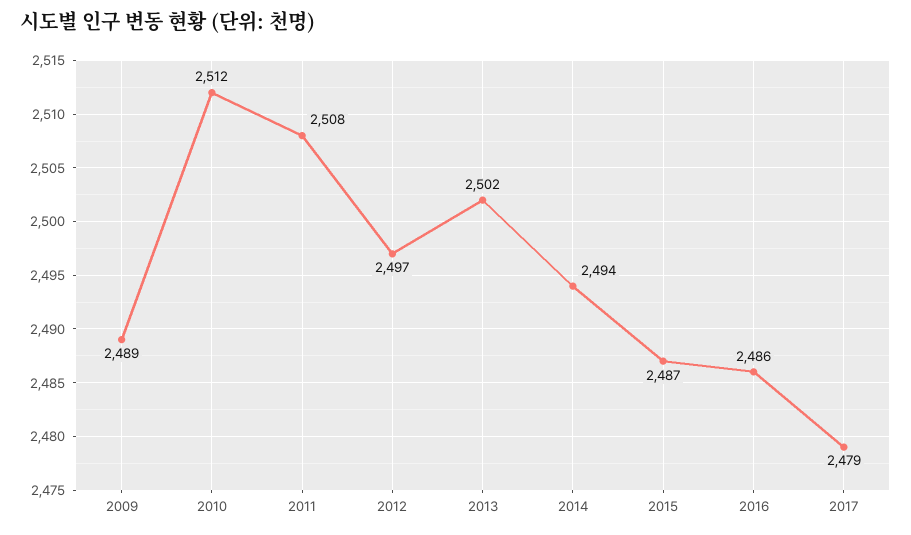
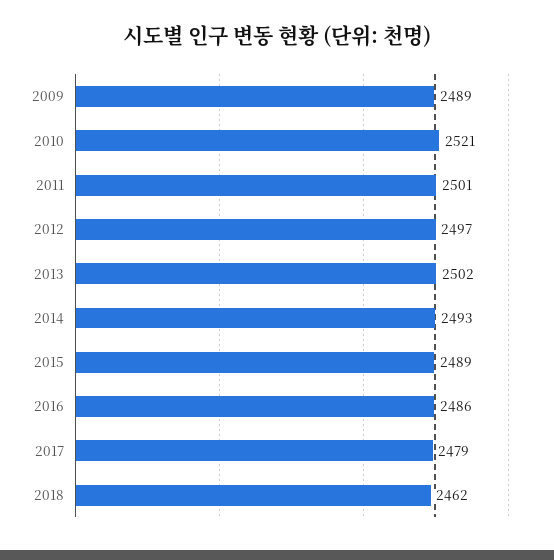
2010: 2512 -> 2521
2011: 2508 -> 2501
2014: 2494 -> 2493
2015: 2487 -> 2489
2018: none -> 2462

